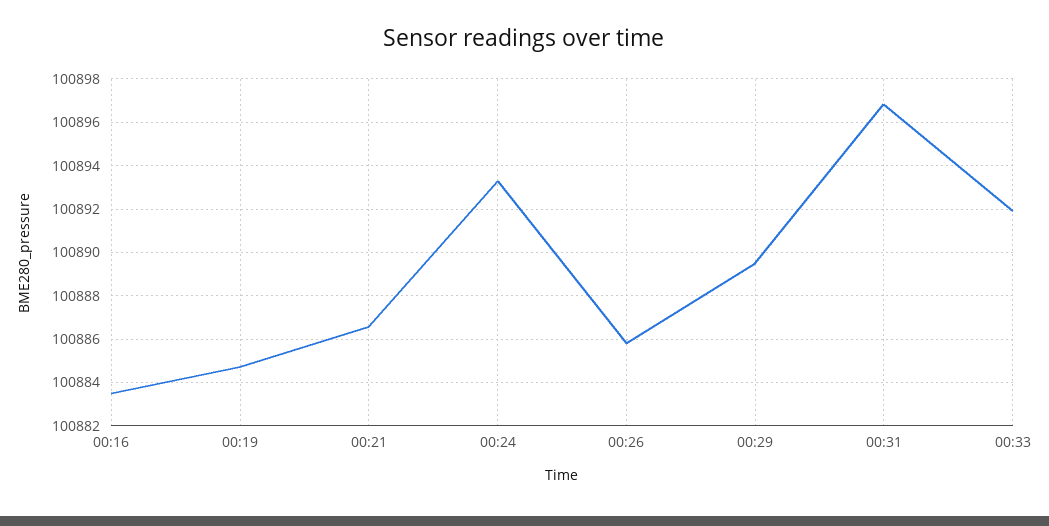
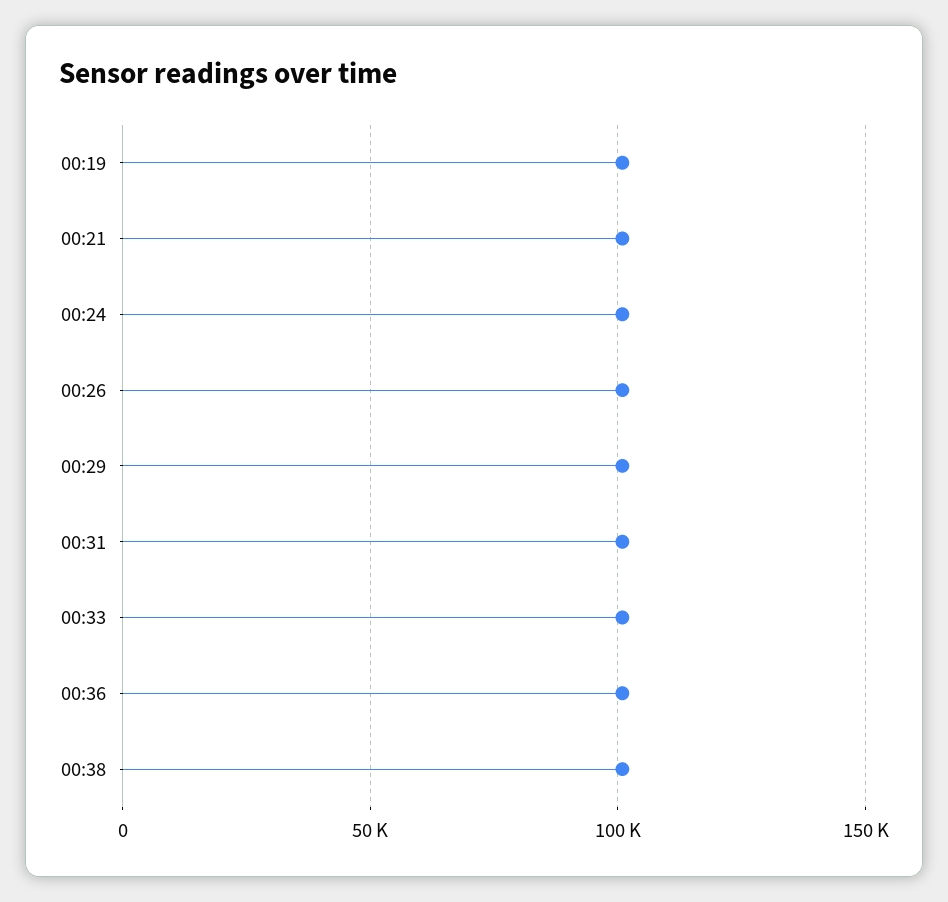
00:16: 100883.5 -> none
00:36: none -> 100000
00:38: none -> 100000

